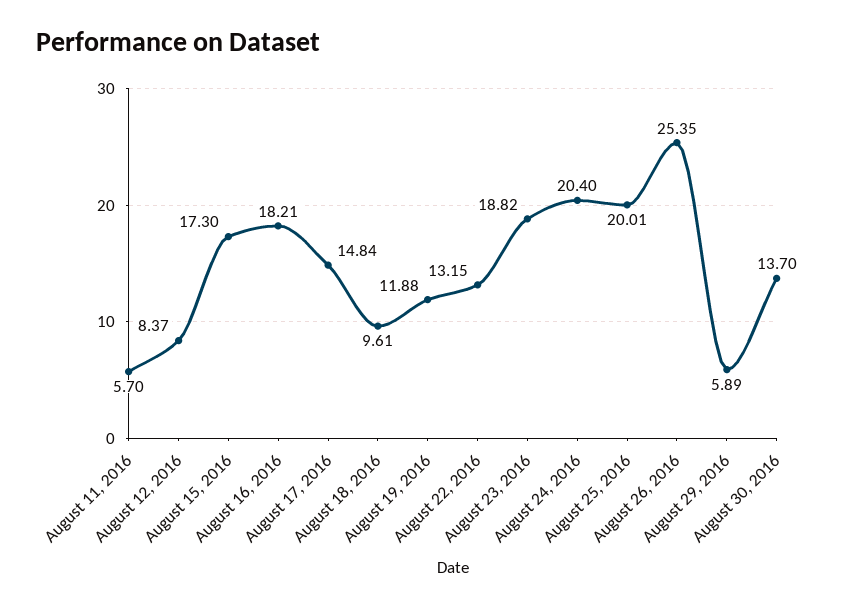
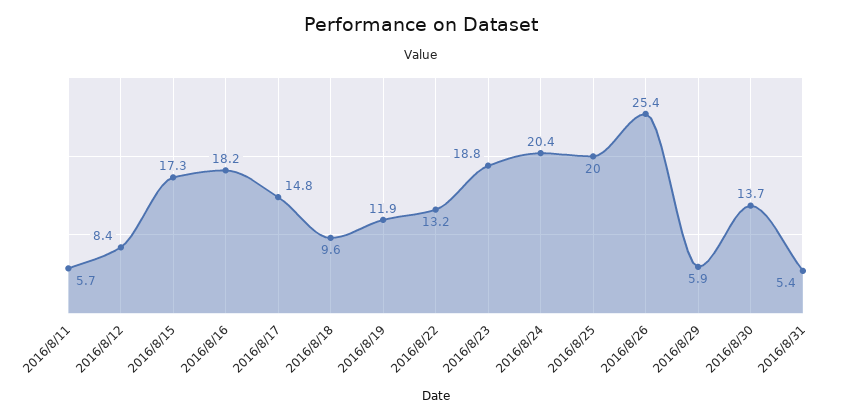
2016/8/31: none -> 5.4

